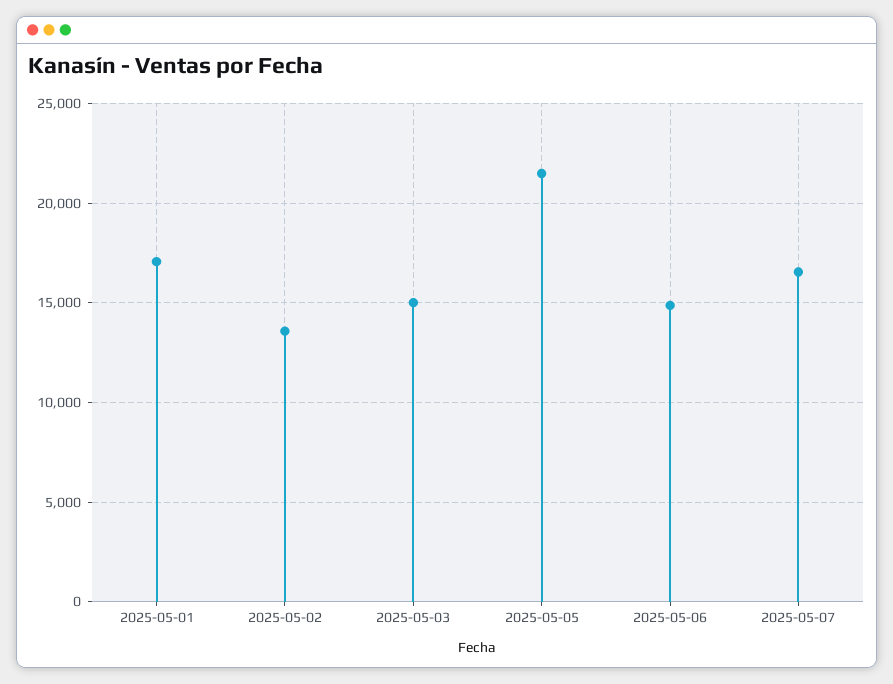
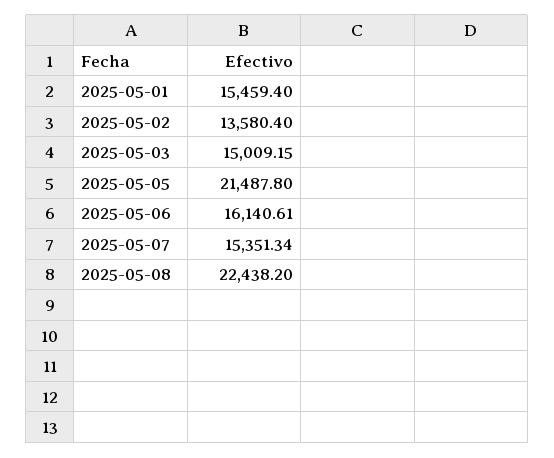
2025-05-01: 17000 -> 15459.4
2025-05-06: 15000 -> 16140.61
2025-05-07: 16500 -> 15351.34
2025-05-08: none -> 22438.2

